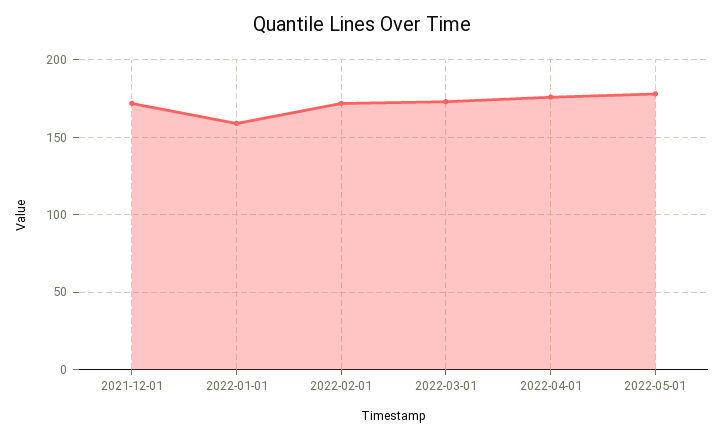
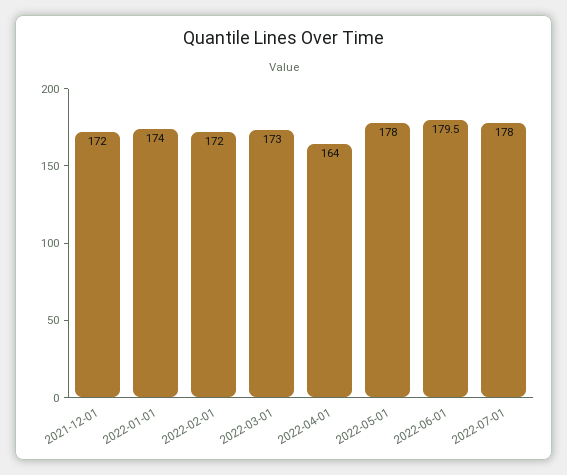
2022-01-01: 160 -> 174
2022-04-01: 175 -> 164
2022-06-01: none -> 179.5
2022-07-01: none -> 178

